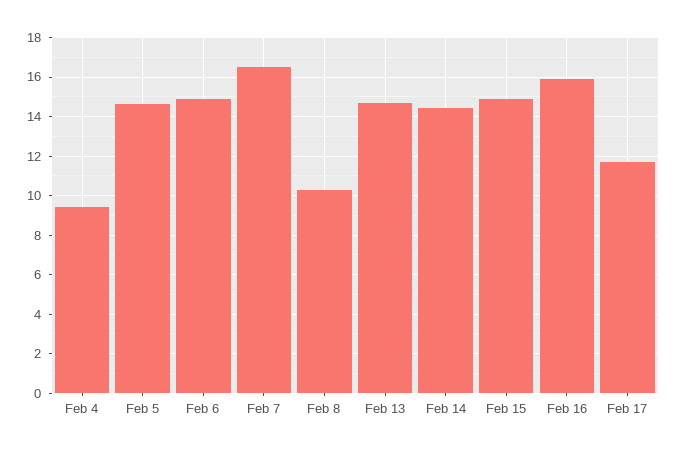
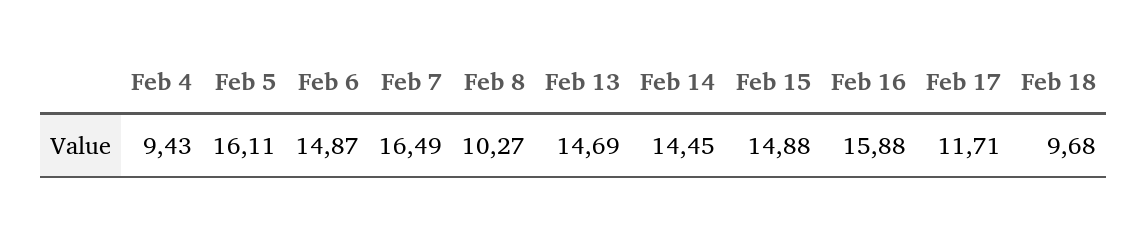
Feb 5: 14.5 -> 16.11
Feb 18: none -> 9.68

